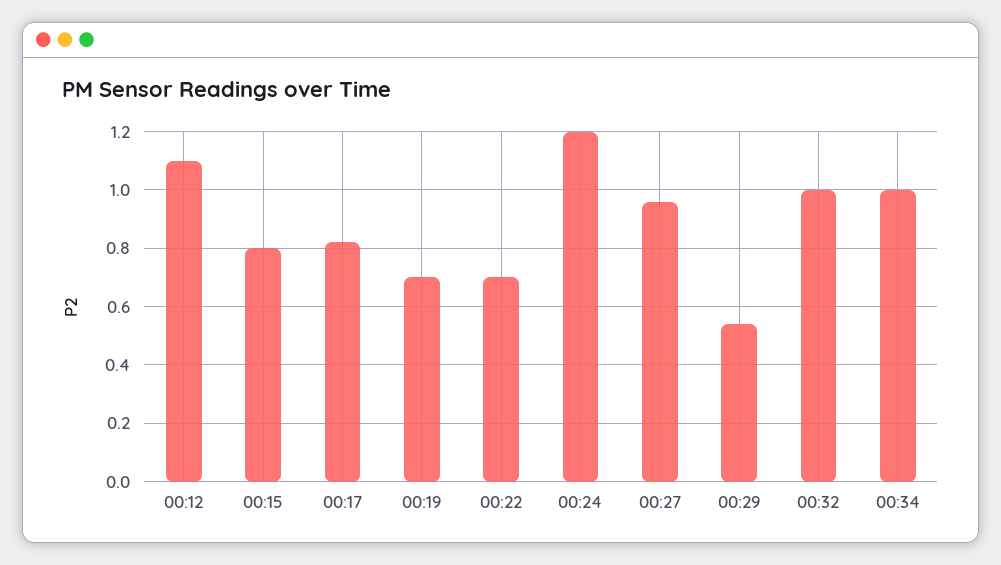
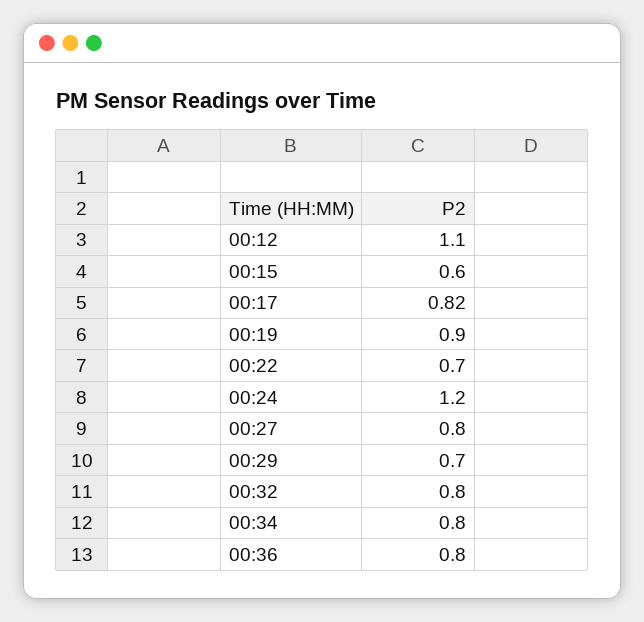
00:15: 0.8 -> 0.6
00:19: 0.7 -> 0.9
00:27: 0.95 -> 0.8
00:29: 0.55 -> 0.7
00:32: 1 -> 0.8
00:34: 1 -> 0.8
00:36: none -> 0.8

